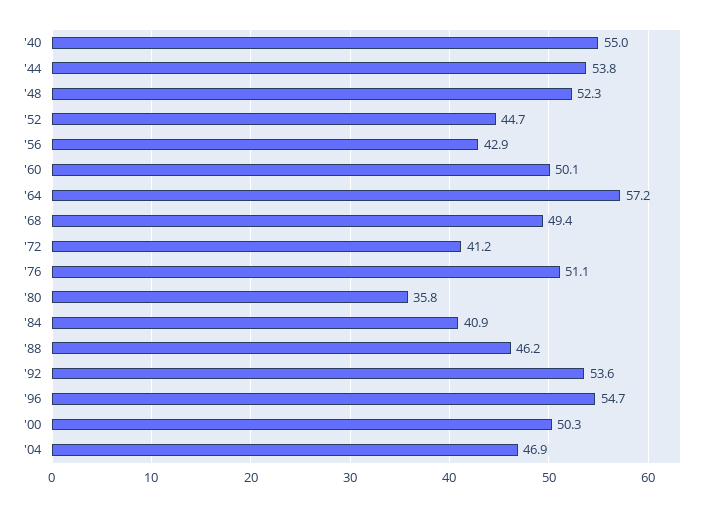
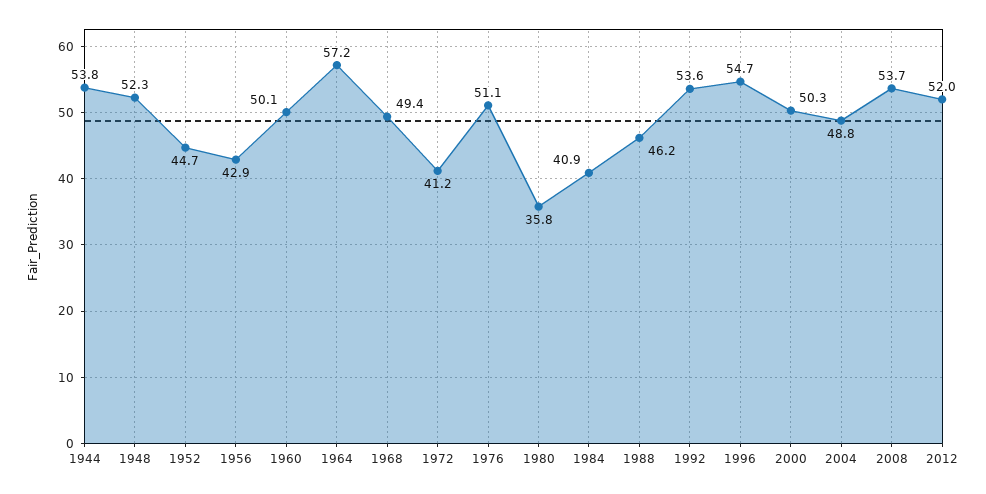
'40: 55 -> none
'04: 46.9 -> 48.8
2008: none -> 53.7
2012: none -> 52

